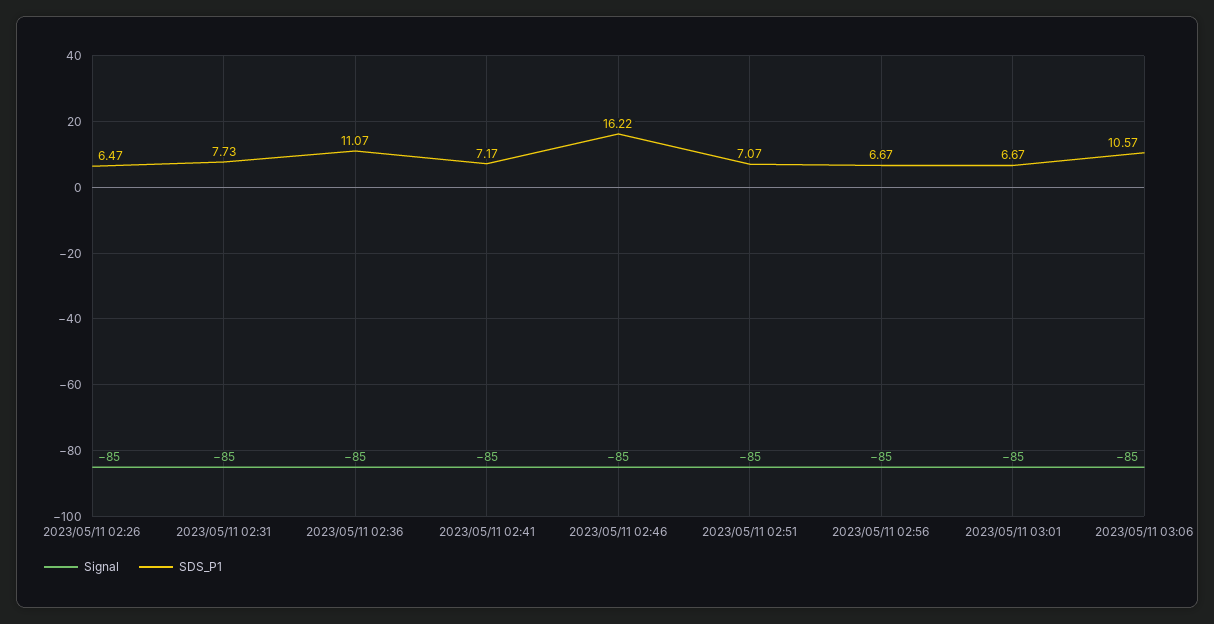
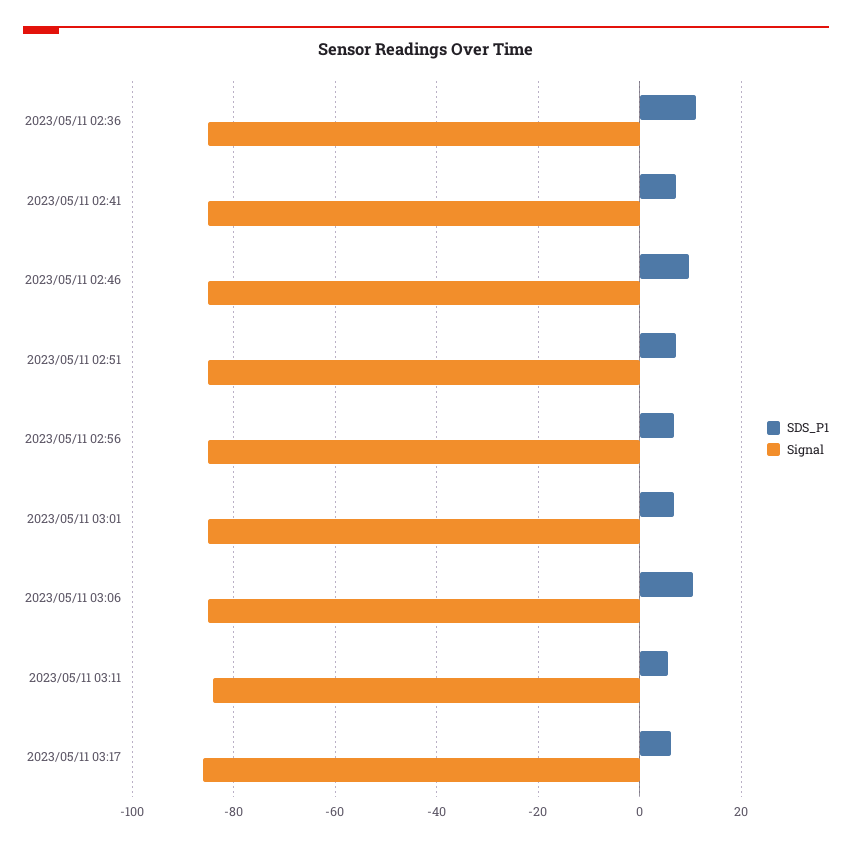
Signal, 2023/05/11 02:26: -85 -> none
SDS_P1, 2023/05/11 02:26: 6.47 -> none
Signal, 2023/05/11 02:31: -85 -> none
SDS_P1, 2023/05/11 02:31: 7.73 -> none
SDS_P1, 2023/05/11 02:46: 16.22 -> 10
SDS_P1, 2023/05/11 03:11: none -> 6
Signal, 2023/05/11 03:11: none -> -84
SDS_P1, 2023/05/11 03:17: none -> 6
Signal, 2023/05/11 03:17: none -> -86

